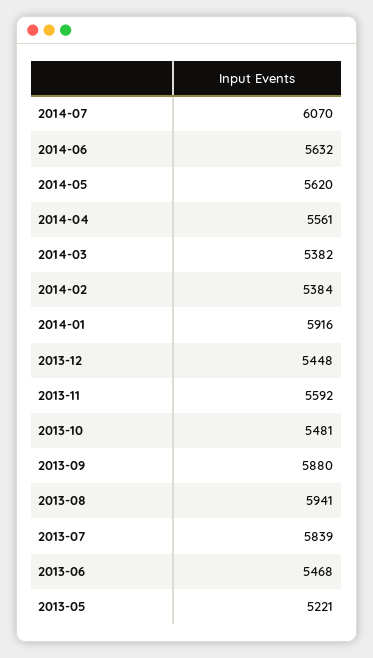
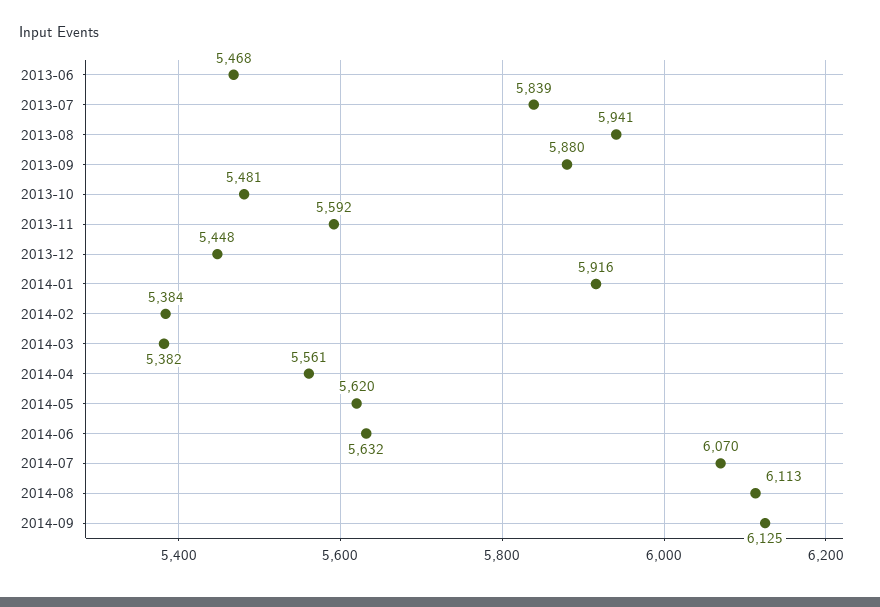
2013-05: 5221 -> none
2014-08: none -> 6113
2014-09: none -> 6125

